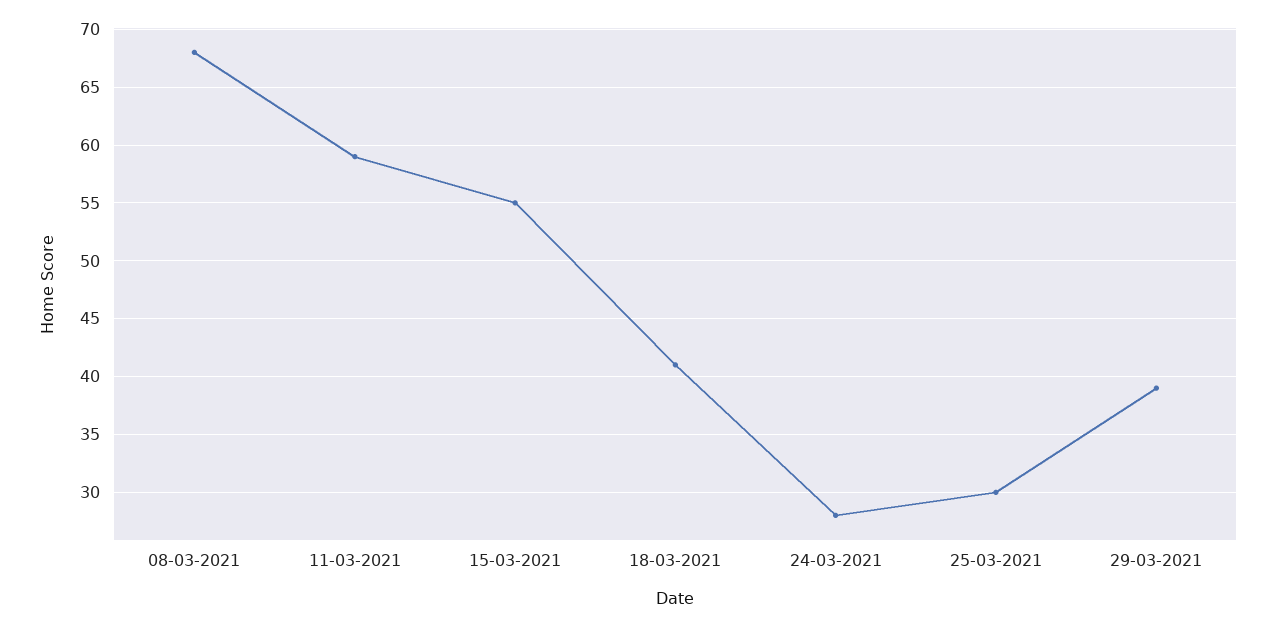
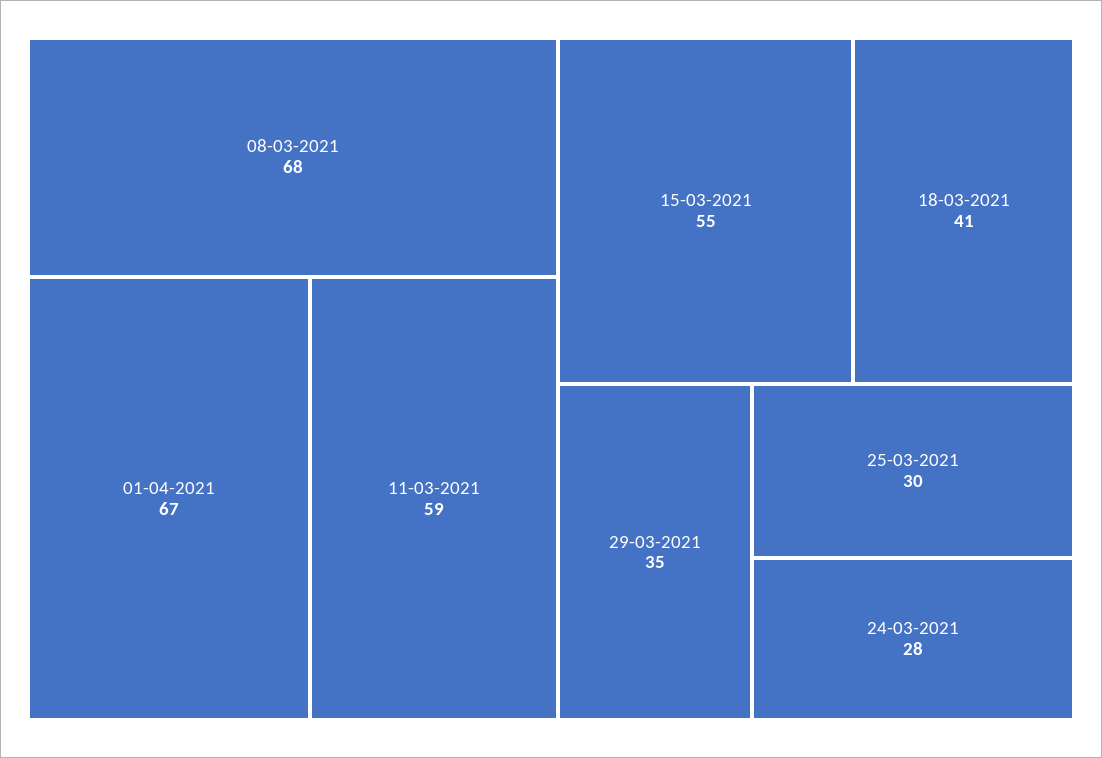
29-03-2021: 39 -> 35
01-04-2021: none -> 67

